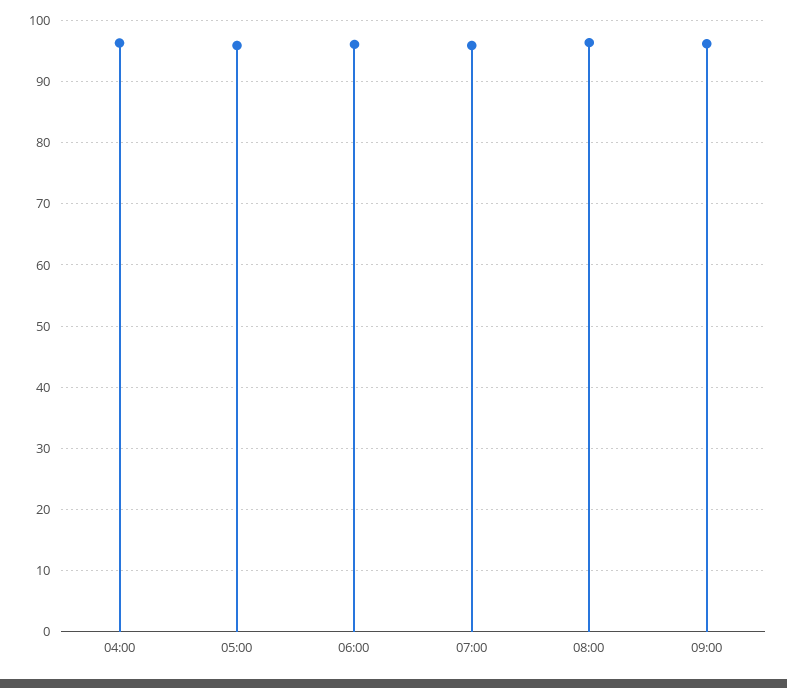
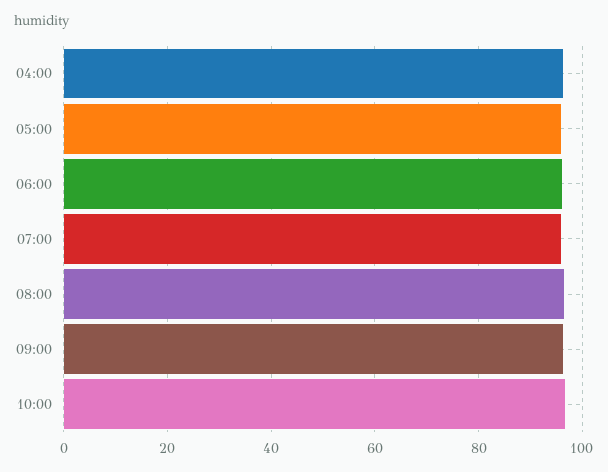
10:00: none -> 96

